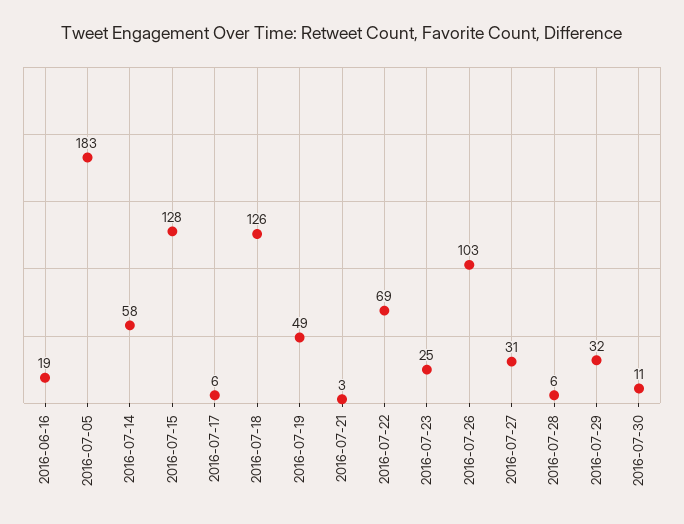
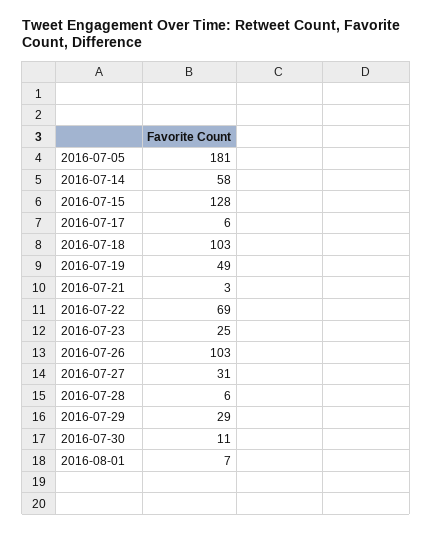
2016-06-16: 19 -> none
2016-07-05: 183 -> 181
2016-07-18: 126 -> 103
2016-07-29: 32 -> 29
2016-08-01: none -> 7

